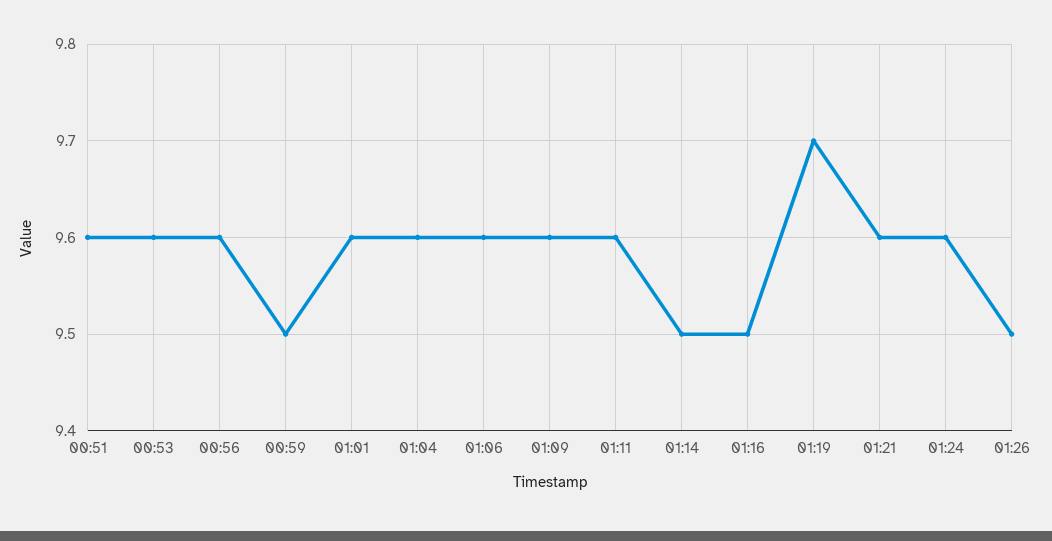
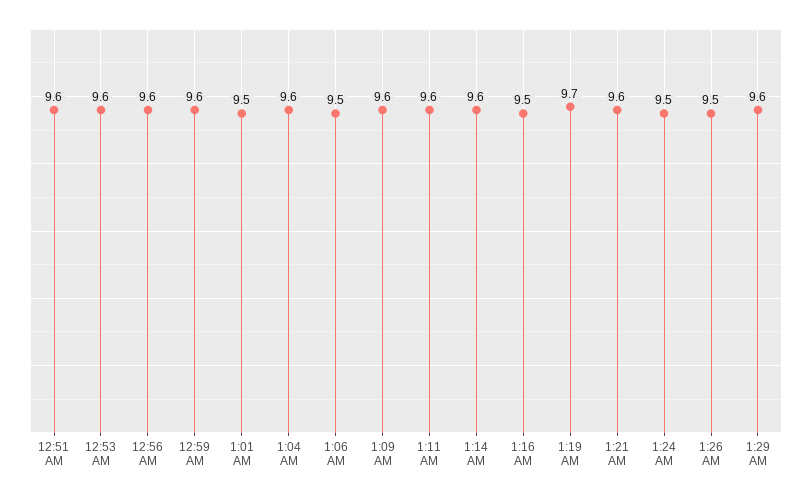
00:59: 9.5 -> 9.6
01:01: 9.6 -> 9.5
01:06: 9.6 -> 9.5
01:14: 9.5 -> 9.6
01:24: 9.6 -> 9.5
1:29 AM: none -> 9.6

